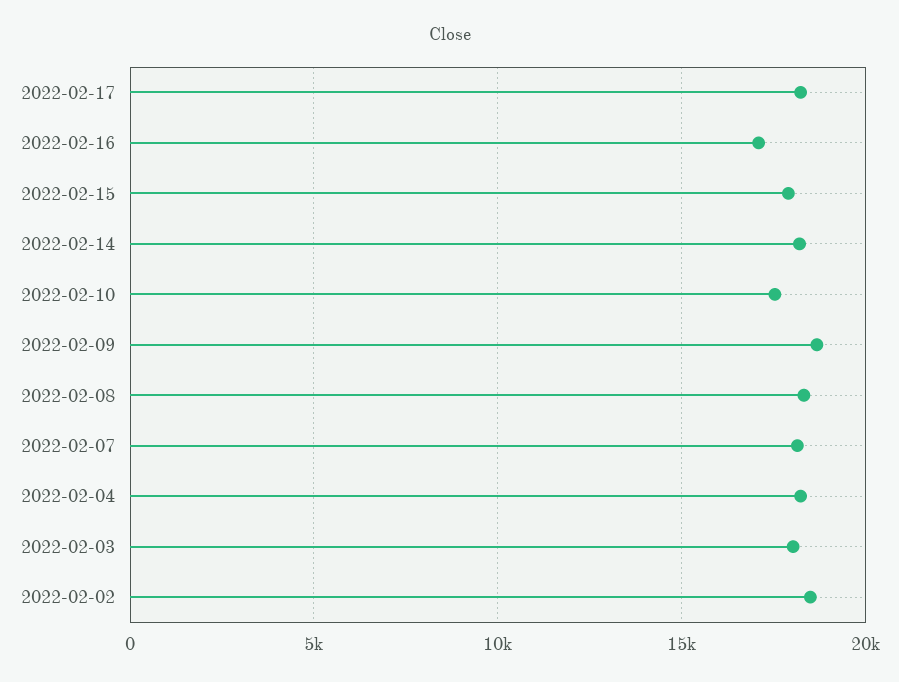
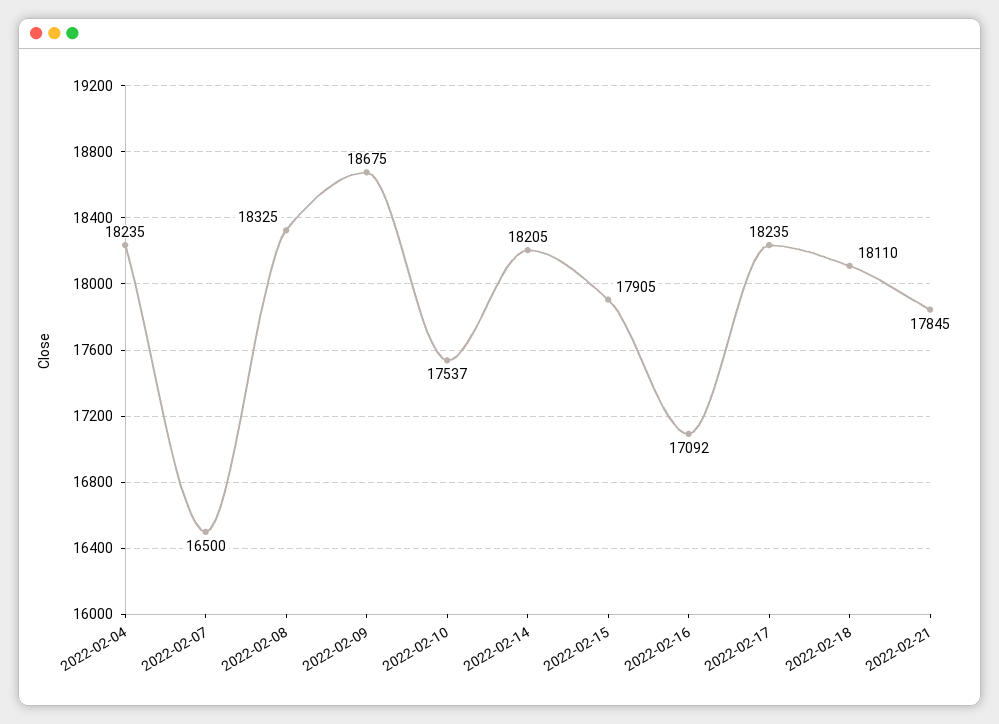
2022-02-07: 18000 -> 16500
2022-02-03: 18000 -> none
2022-02-02: 18500 -> none
2022-02-18: none -> 18110
2022-02-21: none -> 17845

